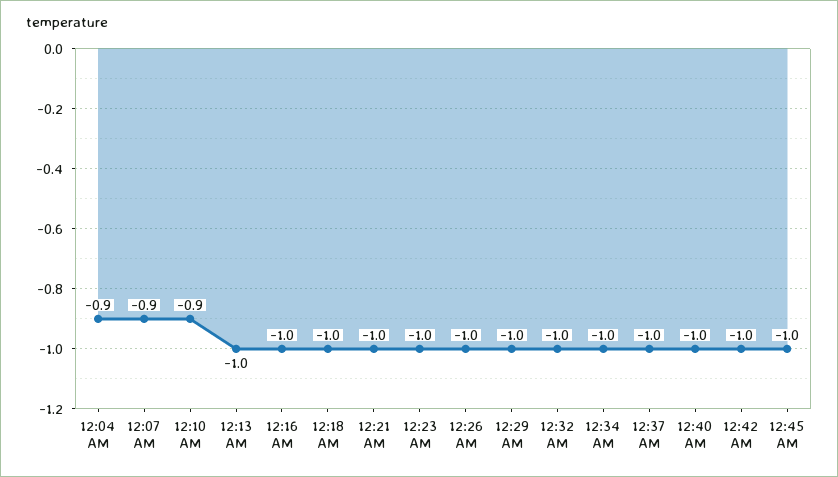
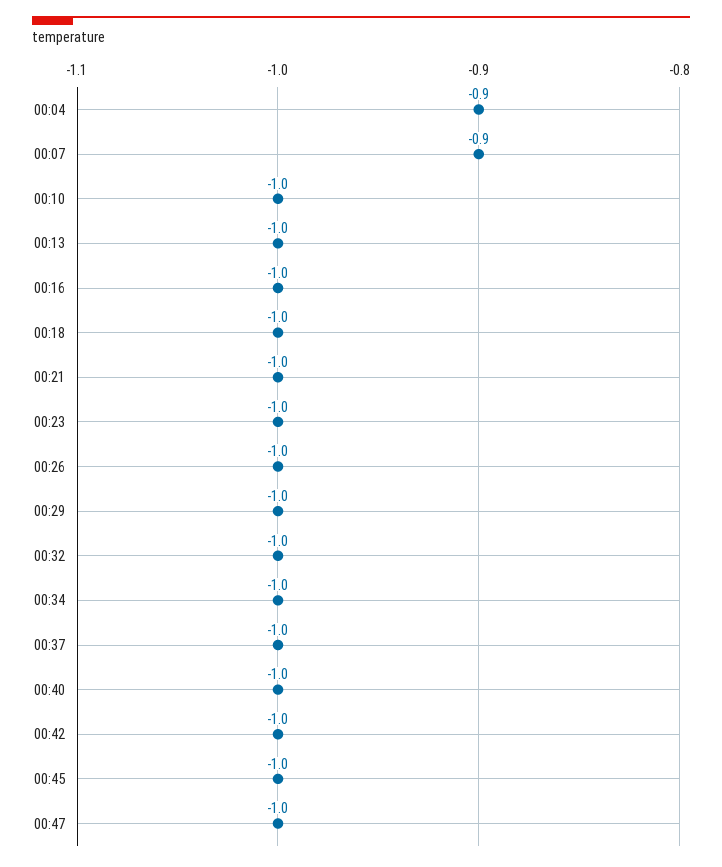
12:10 AM: -0.9 -> -1
00:47: none -> -1

